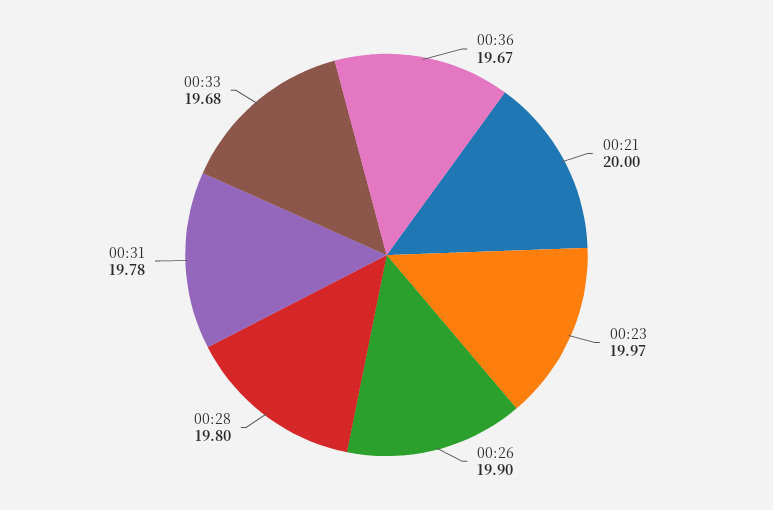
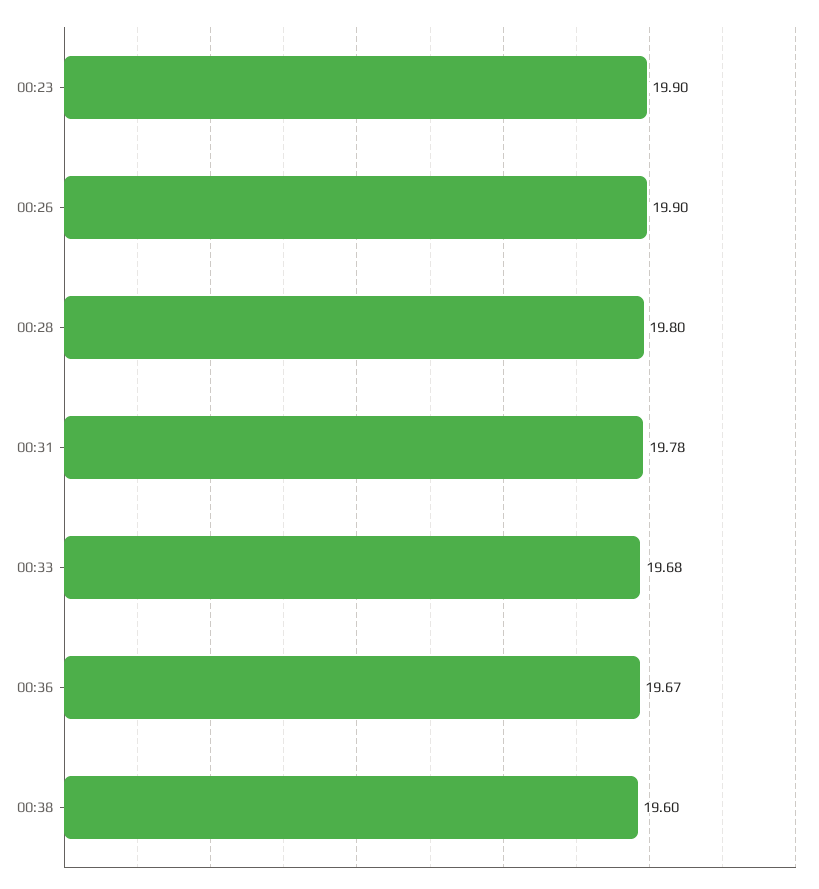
00:21: 20 -> none
00:23: 19.97 -> 19.9
00:38: none -> 19.6

